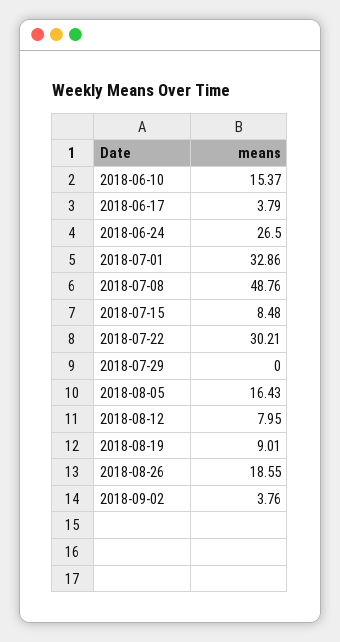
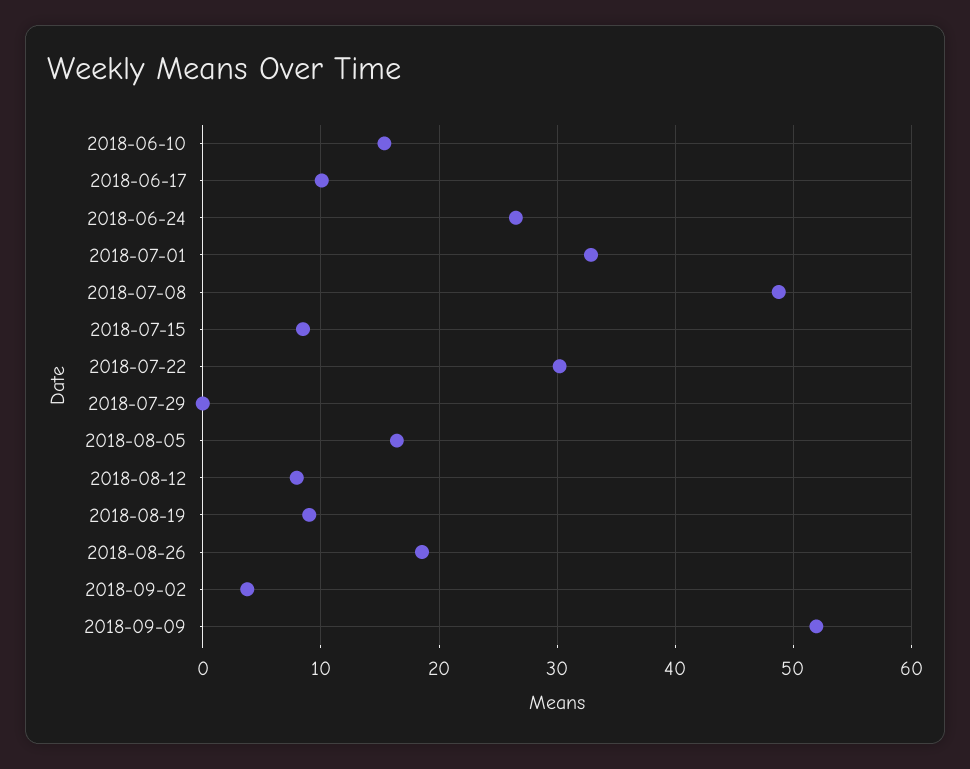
2018-06-17: 3.79 -> 10
2018-09-09: none -> 52

